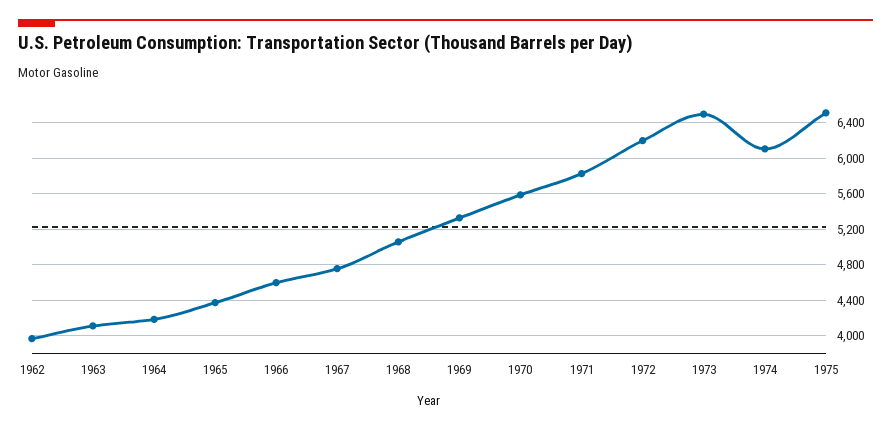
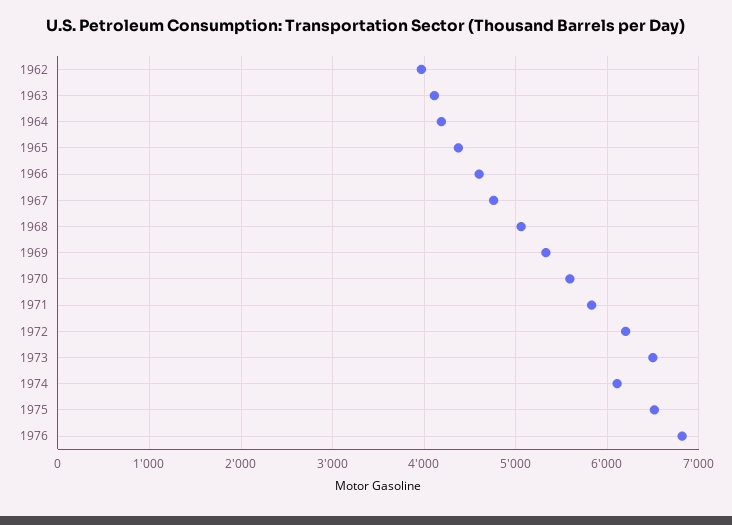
1976: none -> 6800

